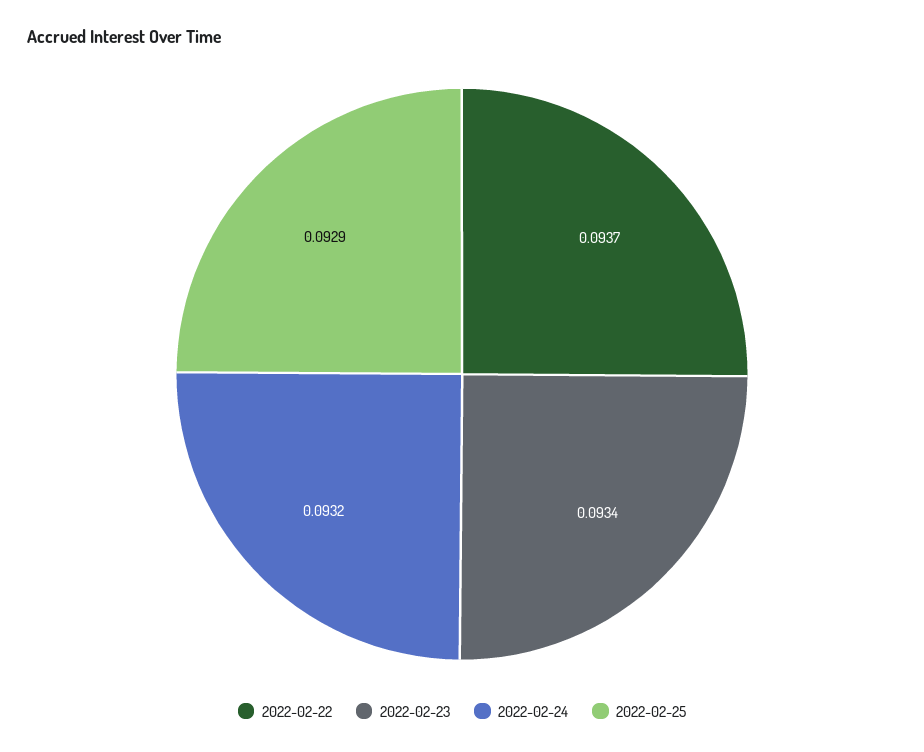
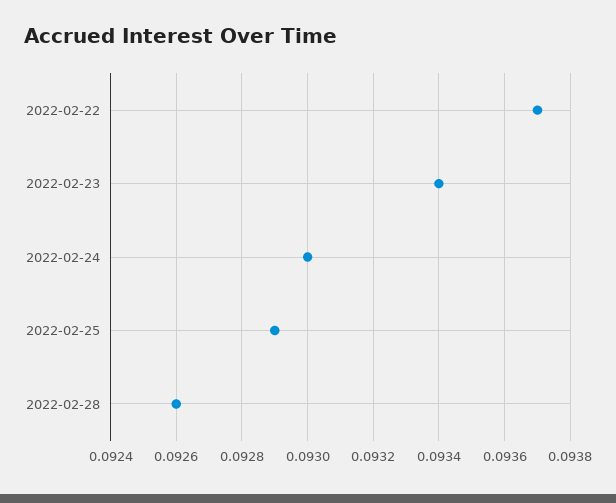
2022-02-24: 0.0932 -> 0.093
2022-02-28: none -> 0.0926

